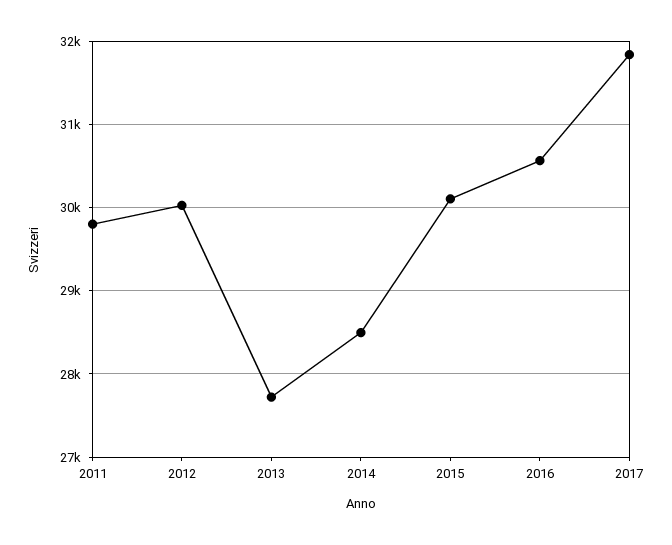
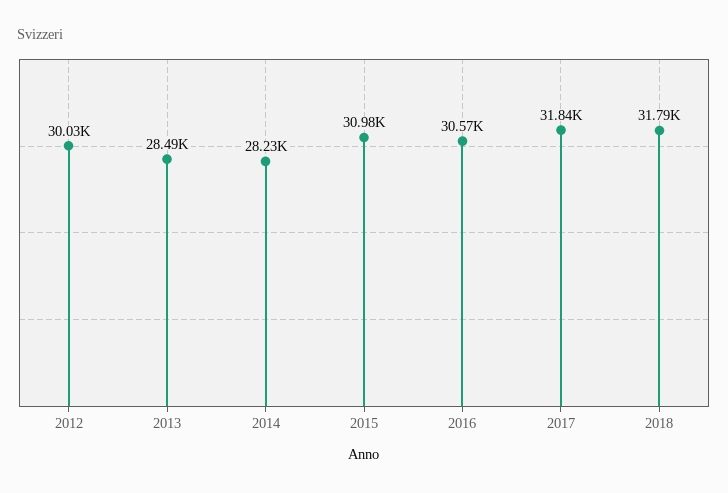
2011: 29800 -> none
2013: 27700 -> 28490
2014: 28500 -> 28230
2015: 30100 -> 30980
2018: none -> 31790

